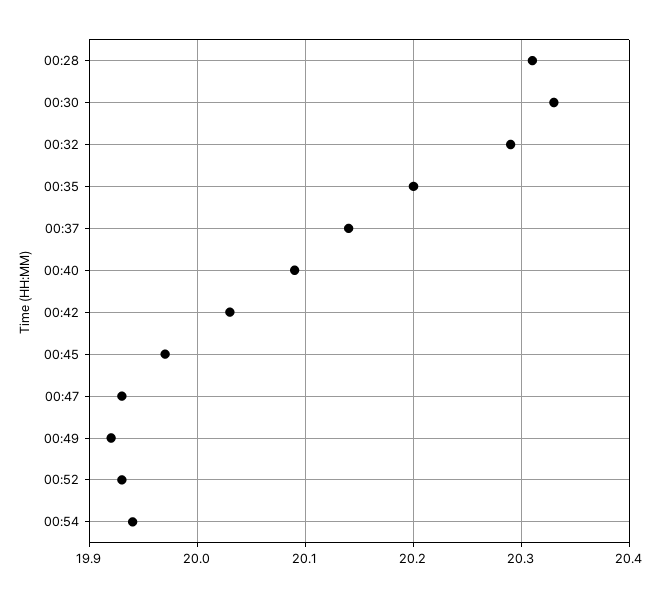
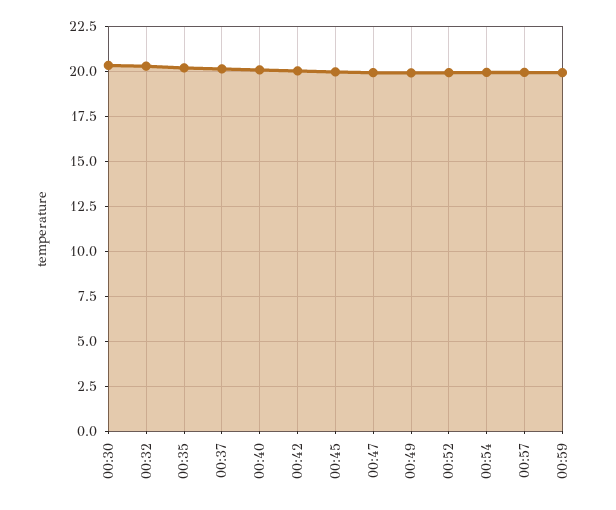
00:28: 20.31 -> none
00:57: none -> 20
00:59: none -> 20

